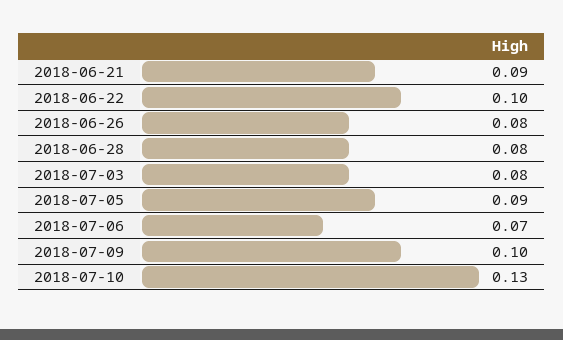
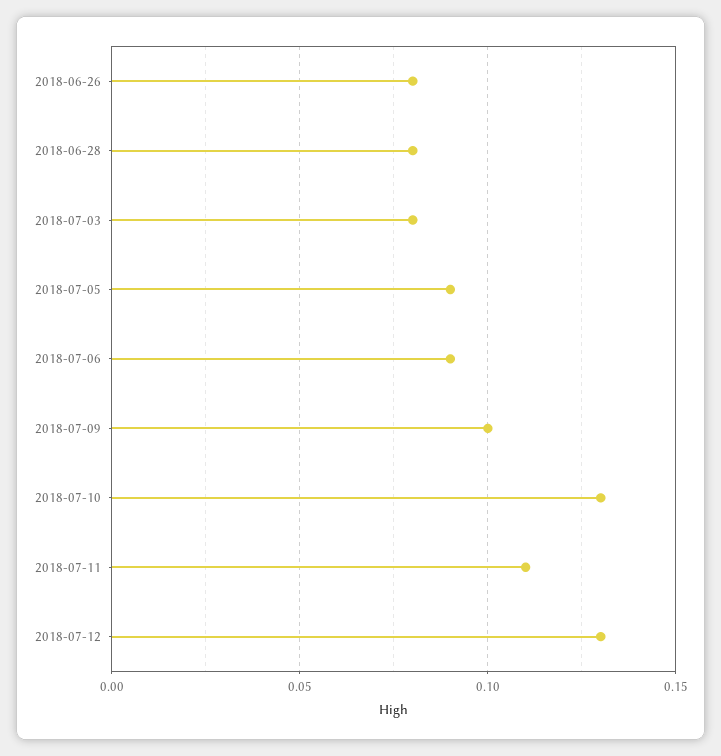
2018-06-21: 0.09 -> none
2018-06-22: 0.1 -> none
2018-07-06: 0.07 -> 0.09
2018-07-11: none -> 0.11
2018-07-12: none -> 0.13

